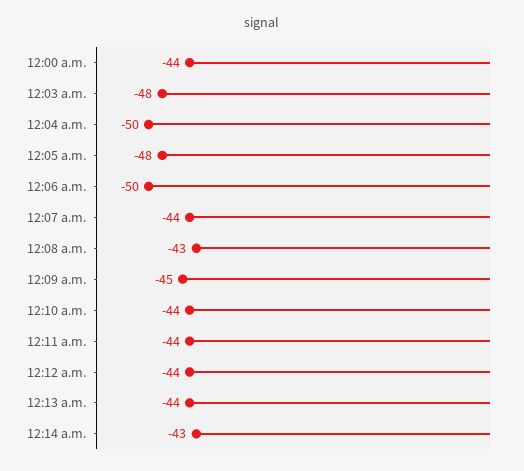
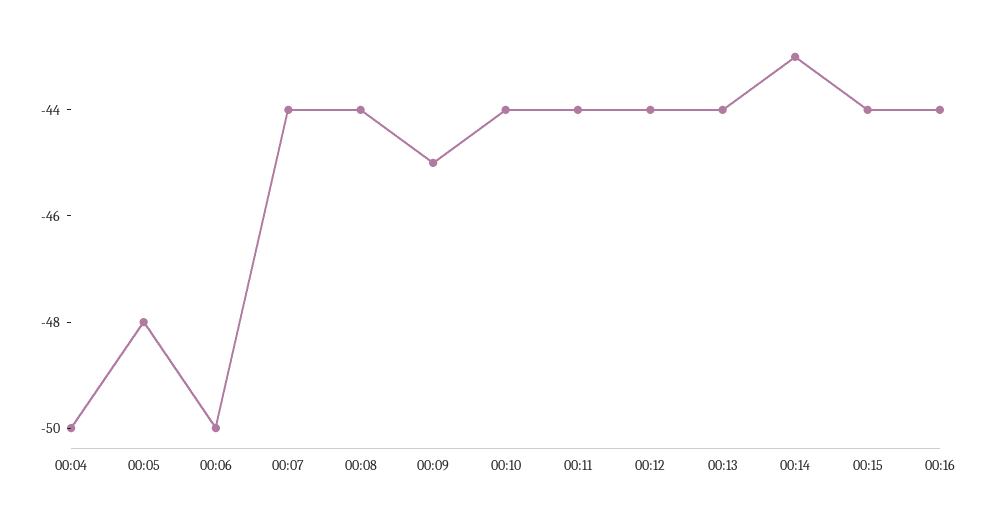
12:00 a.m.: -44 -> none
12:03 a.m.: -48 -> none
12:08 a.m.: -43 -> -44
00:15: none -> -44
00:16: none -> -44

